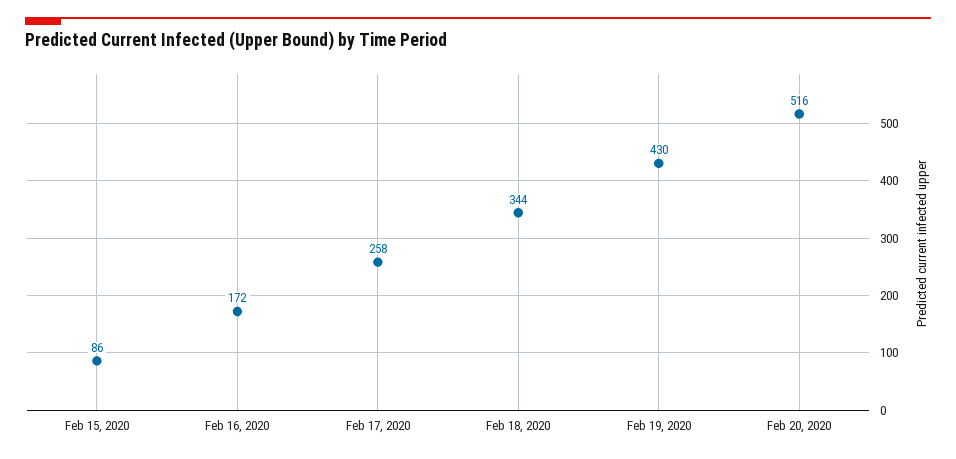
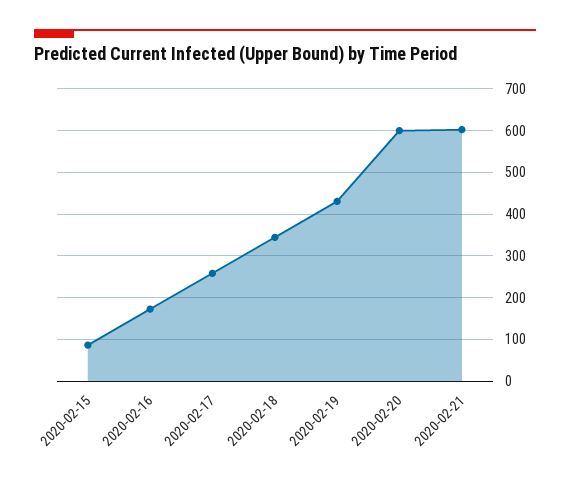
Feb 20, 2020: 516 -> 600
2020-02-21: none -> 600

